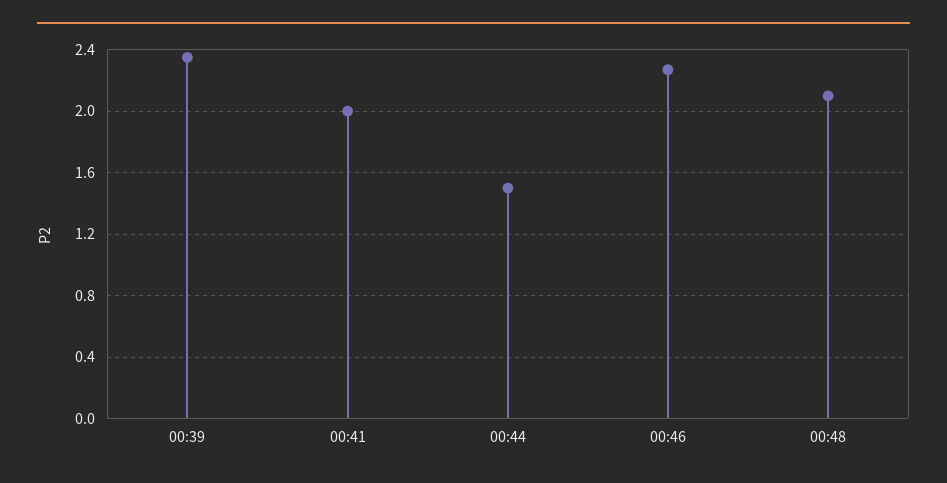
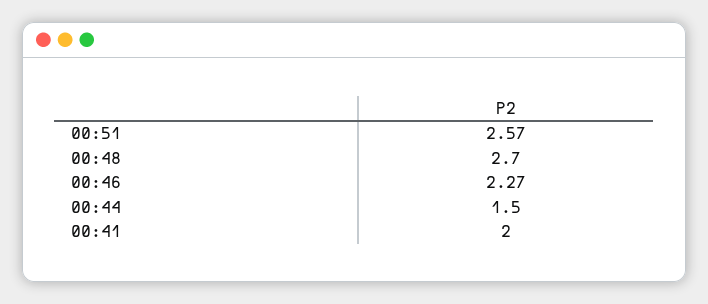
00:39: 2.35 -> none
00:48: 2.1 -> 2.7
00:51: none -> 2.57

